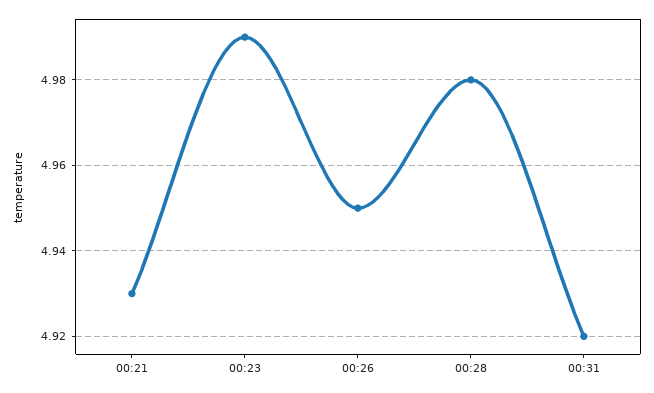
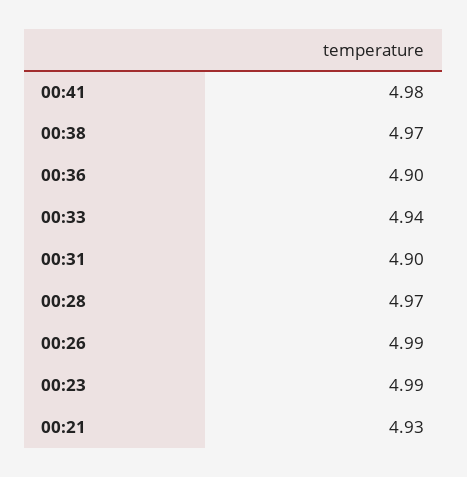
00:26: 4.95 -> 4.99
00:28: 4.98 -> 4.97
00:31: 4.92 -> 4.9
00:41: none -> 4.98
00:38: none -> 4.97
00:36: none -> 4.9
00:33: none -> 4.94

